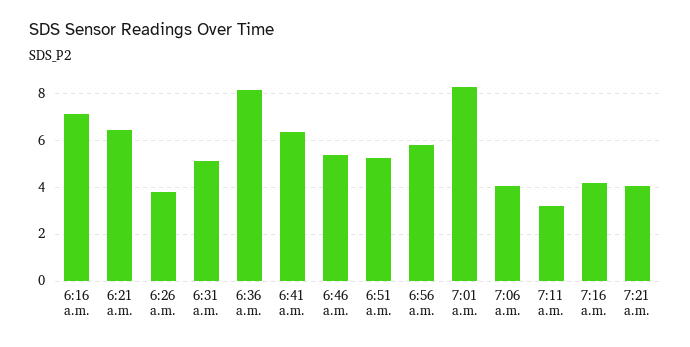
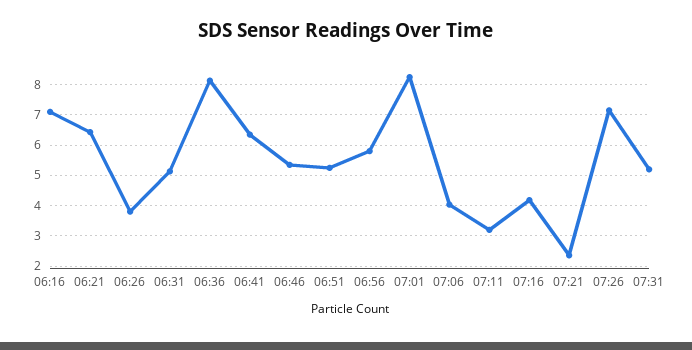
7:21 a.m.: 4 -> 2.4
07:26: none -> 7.2
07:31: none -> 5.2

